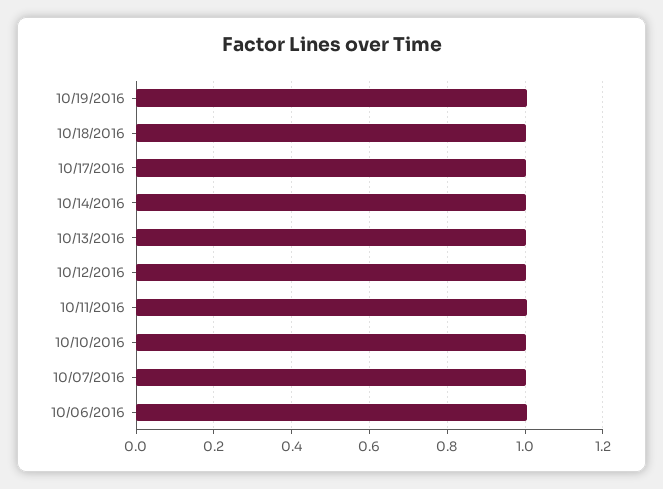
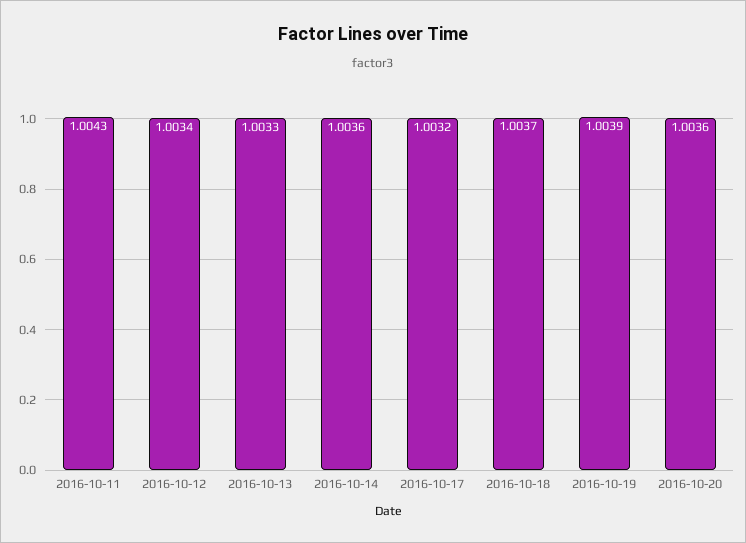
10/10/2016: 1 -> none
10/07/2016: 1 -> none
10/06/2016: 1 -> none
2016-10-20: none -> 1.0036

